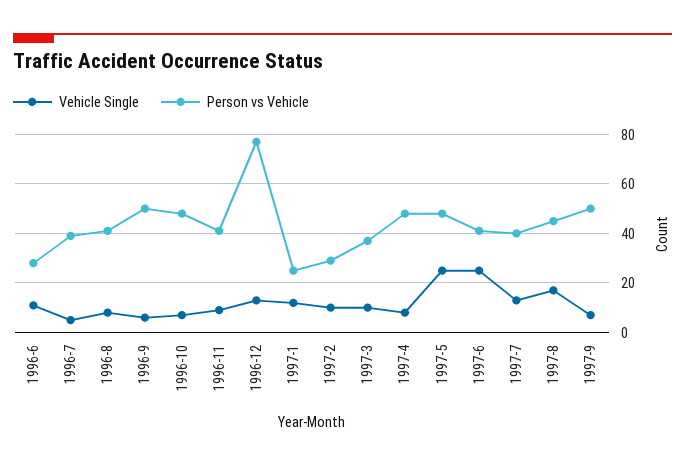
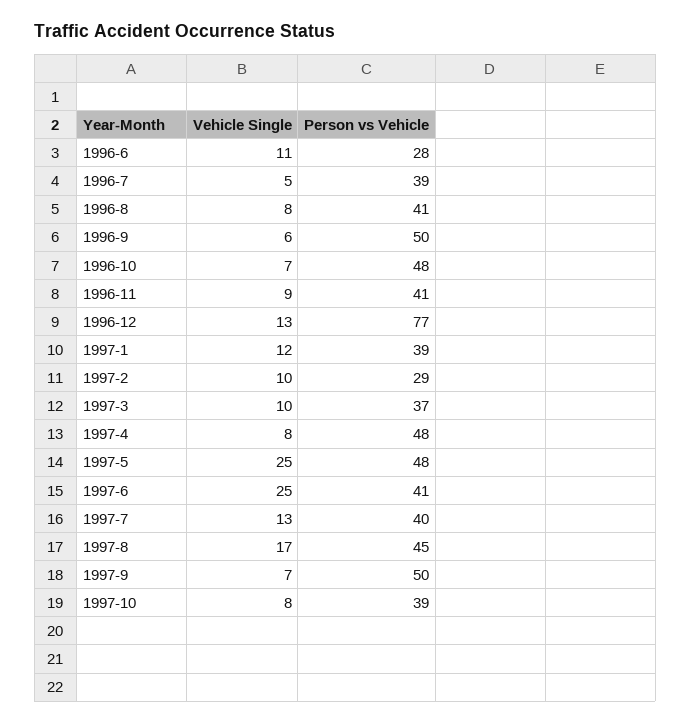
Person vs Vehicle, 1997-1: 25 -> 39
Vehicle Single, 1997-10: none -> 8
Person vs Vehicle, 1997-10: none -> 39

